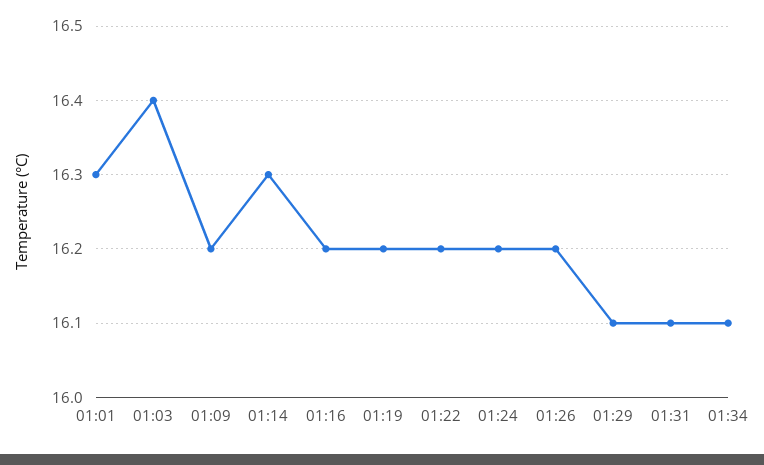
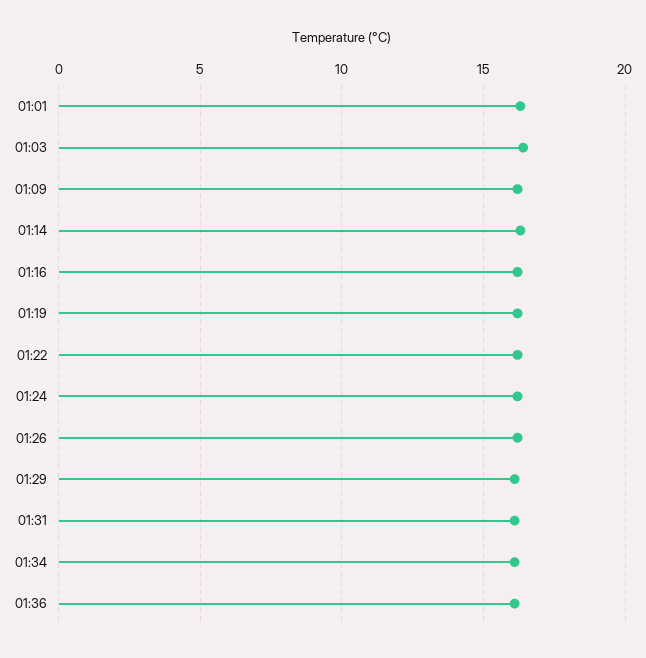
01:36: none -> 16

